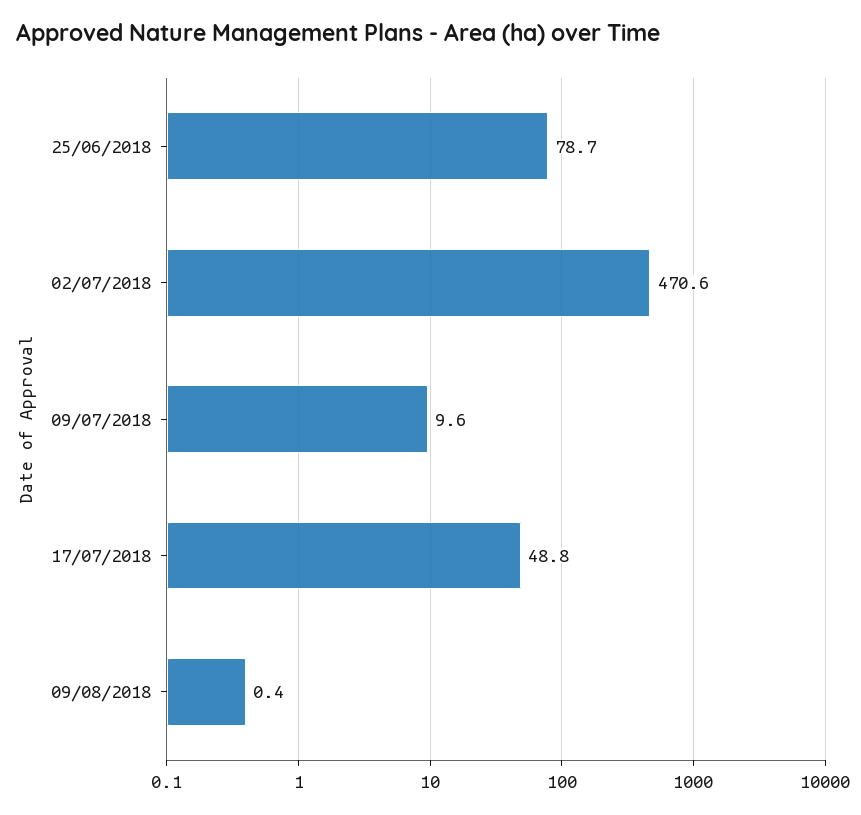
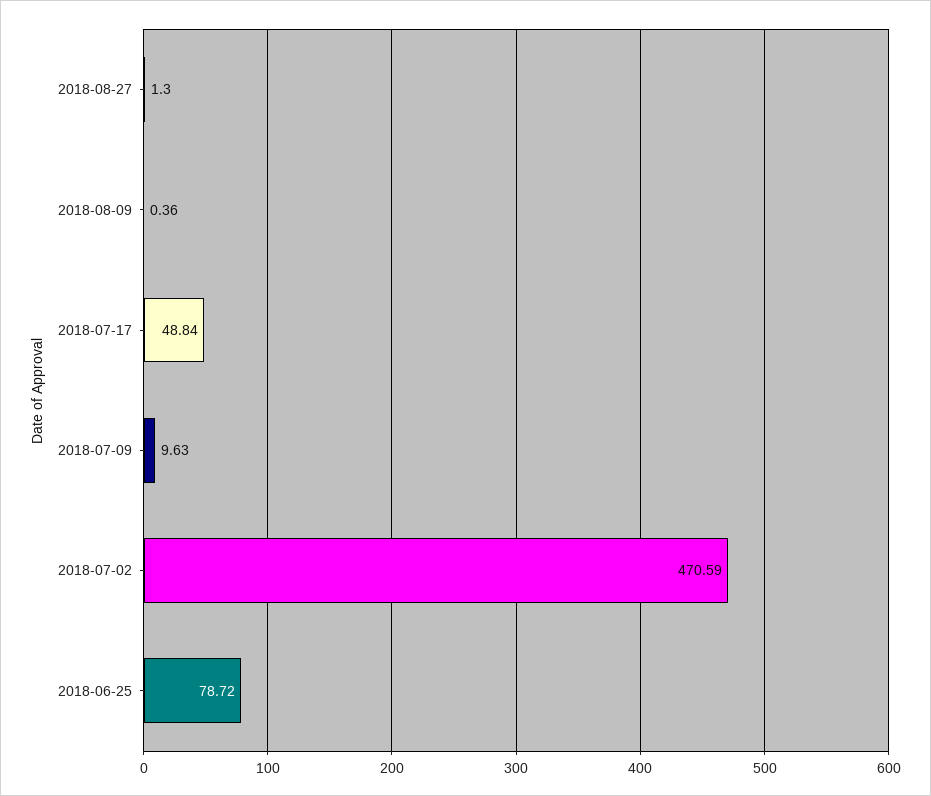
2018-08-27: none -> 1.3

